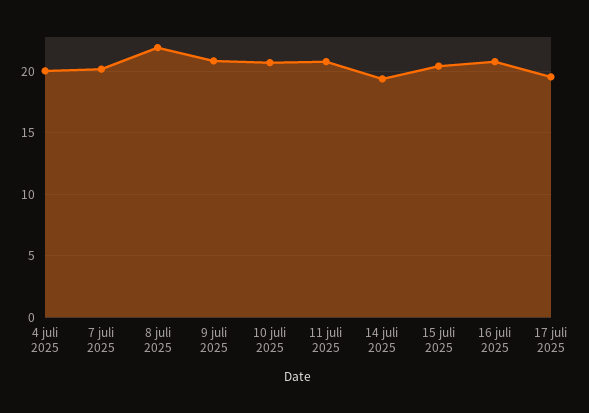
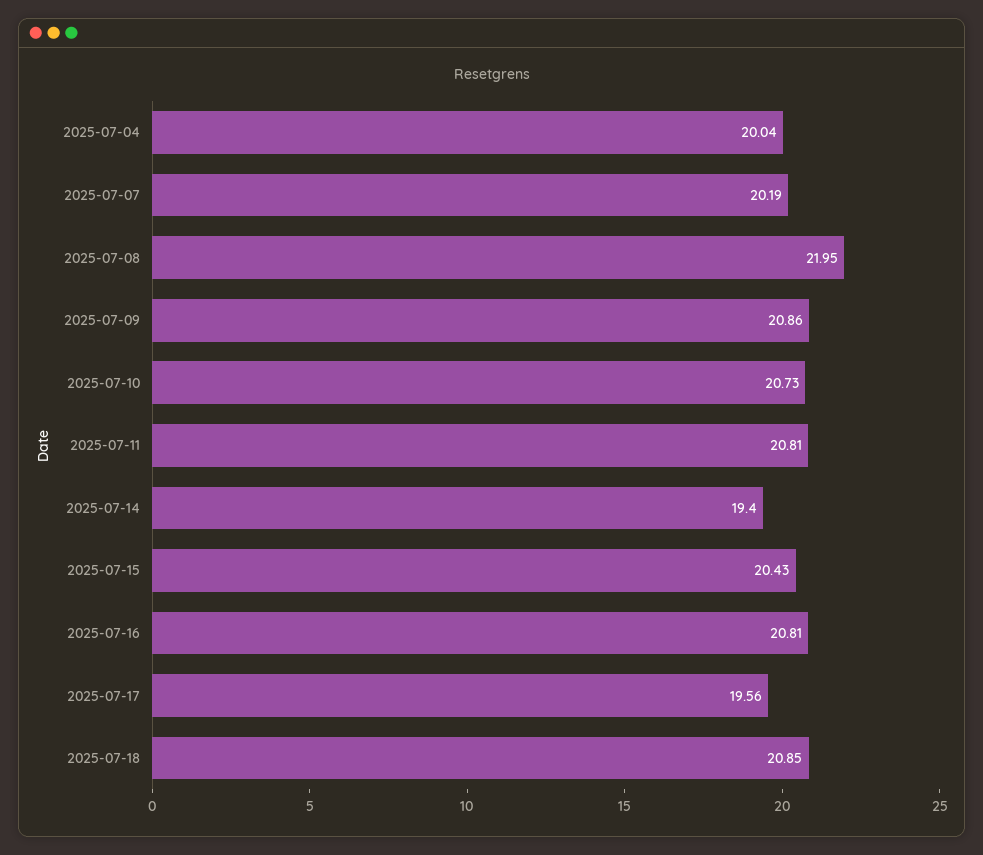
2025-07-18: none -> 20.85

